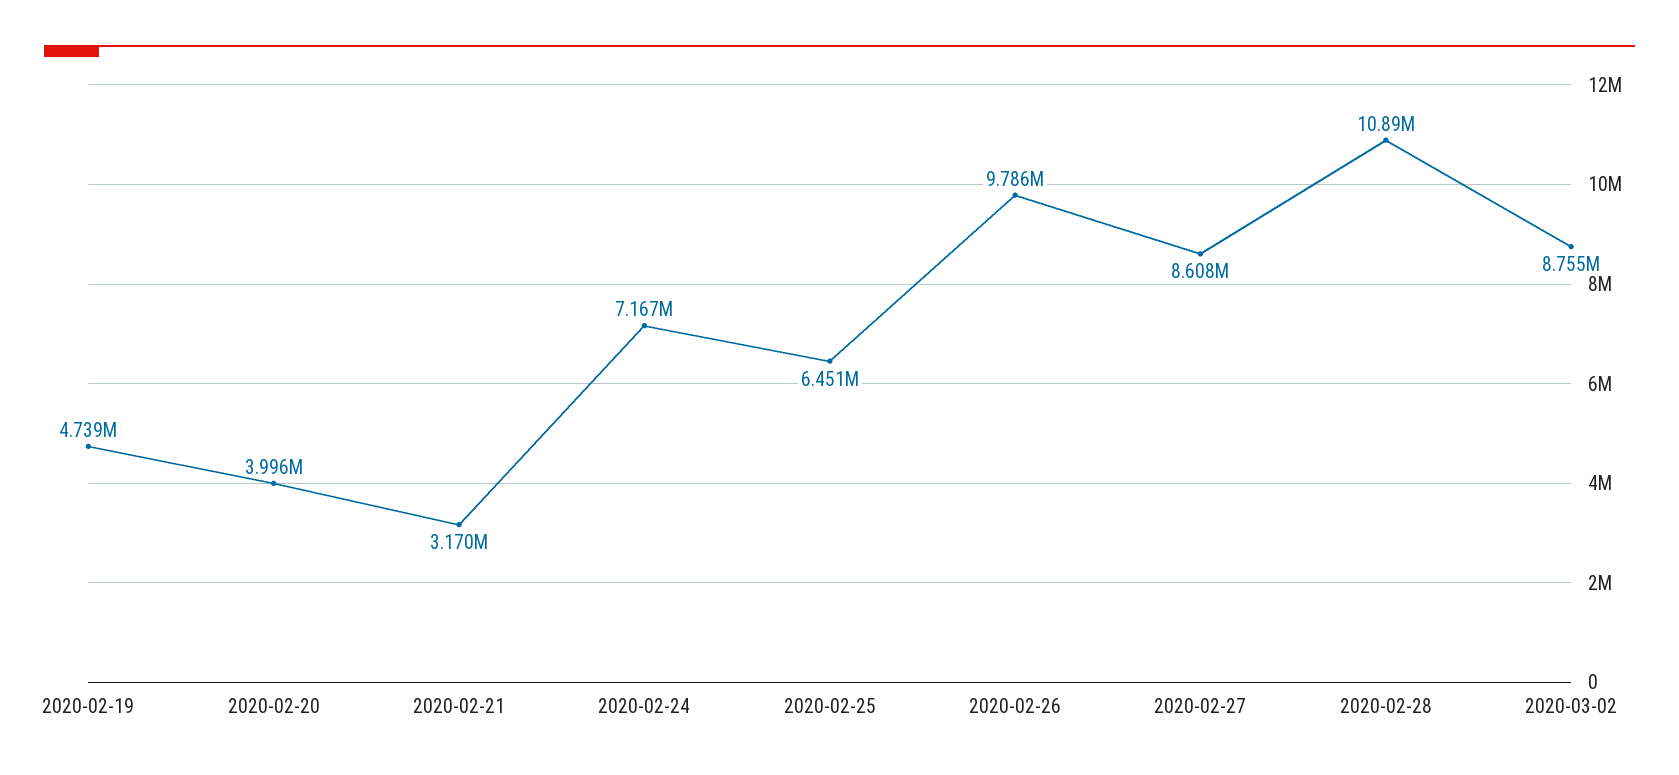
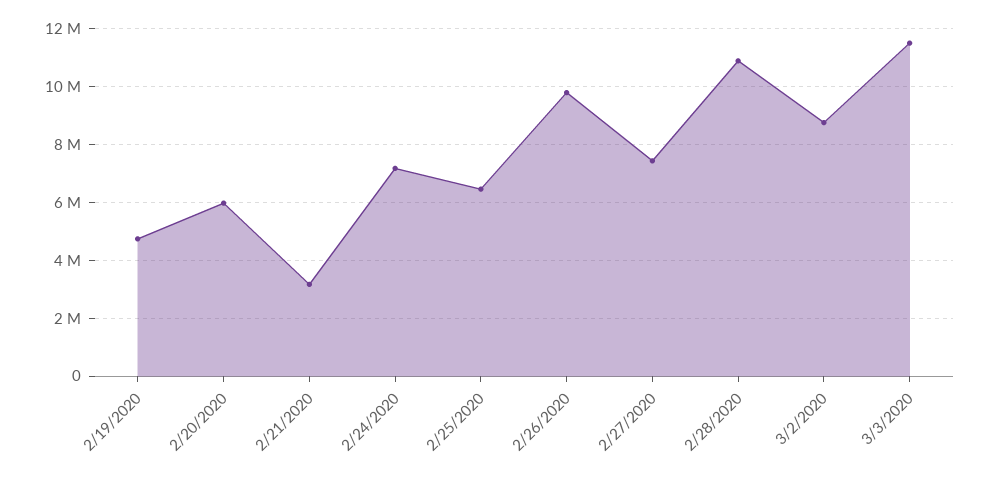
2020-02-20: 3996000 -> 6000000
2020-02-27: 8608000 -> 7500000
3/3/2020: none -> 11500000

